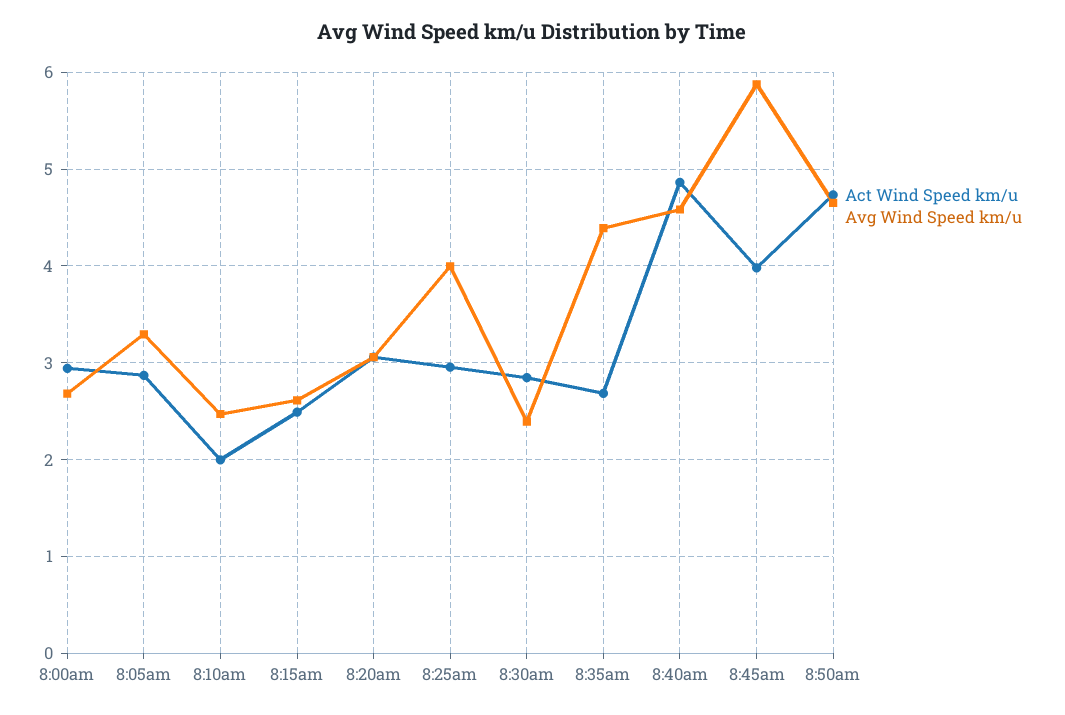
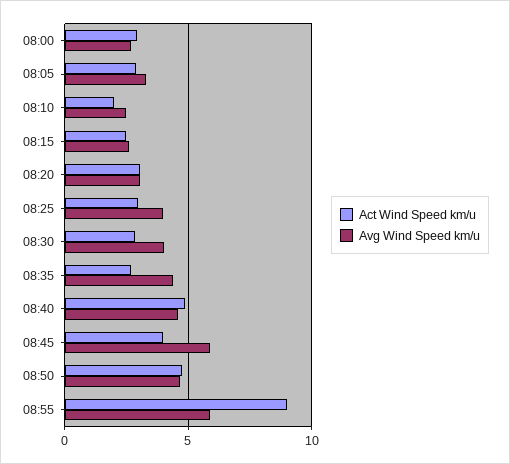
Avg Wind Speed km/u, 8:30am: 2.4 -> 4
Act Wind Speed km/u, 08:55: none -> 9
Avg Wind Speed km/u, 08:55: none -> 6

